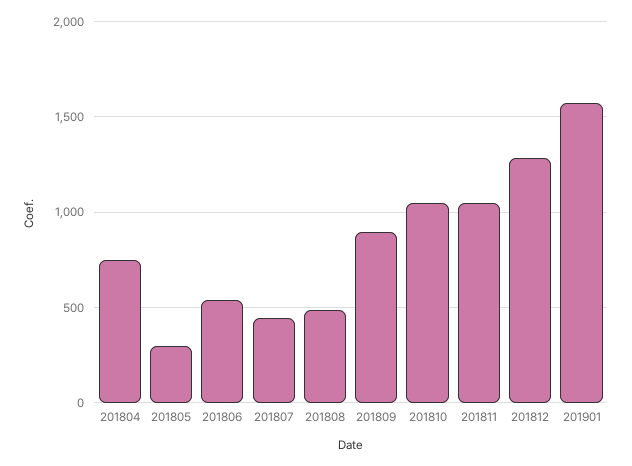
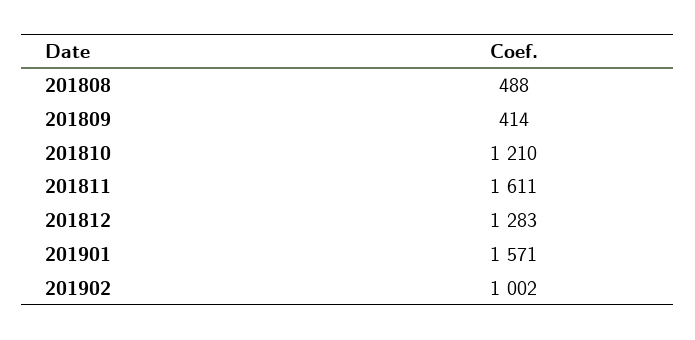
201804: 750 -> none
201805: 300 -> none
201806: 550 -> none
201807: 450 -> none
201809: 900 -> 414
201810: 1050 -> 1210
201811: 1050 -> 1611
201902: none -> 1002

